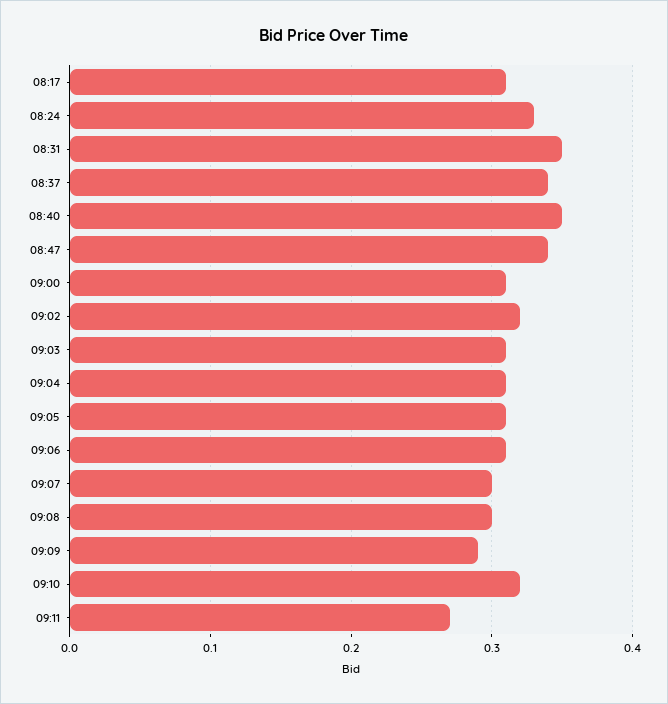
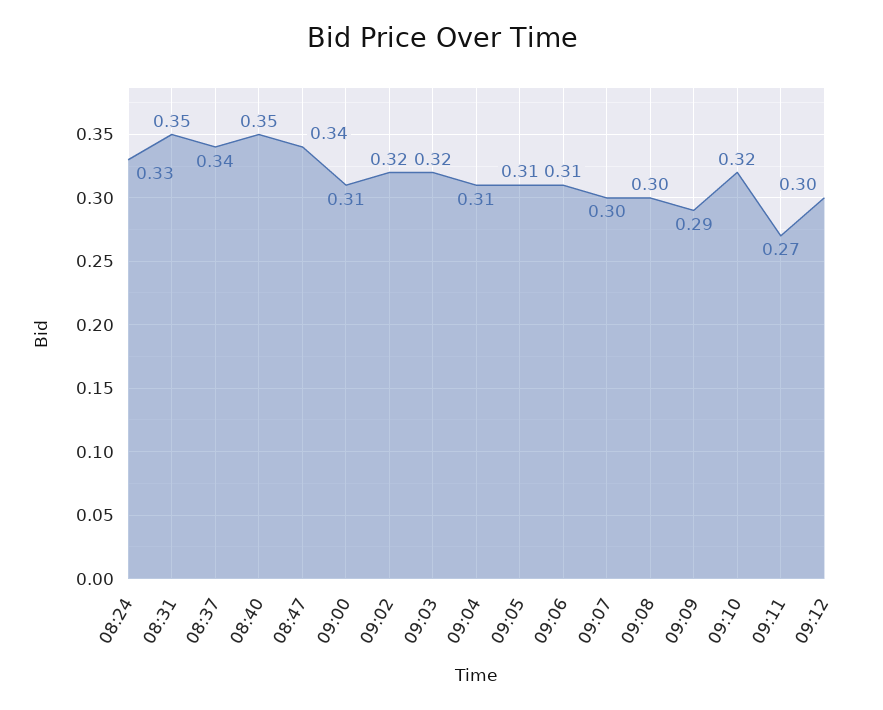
08:17: 0.31 -> none
09:03: 0.31 -> 0.32
09:12: none -> 0.3

